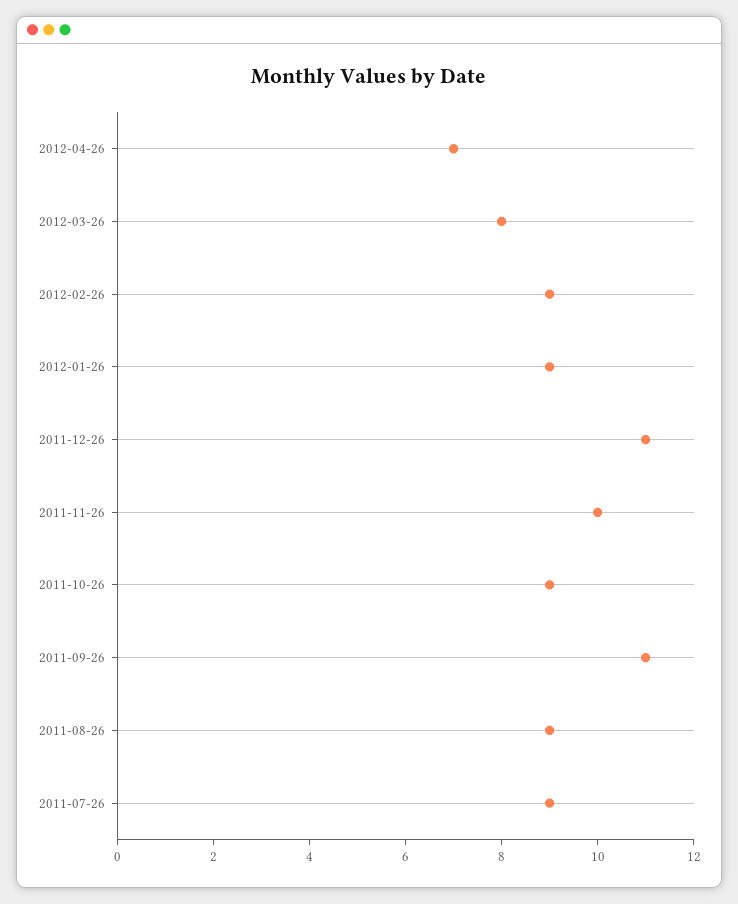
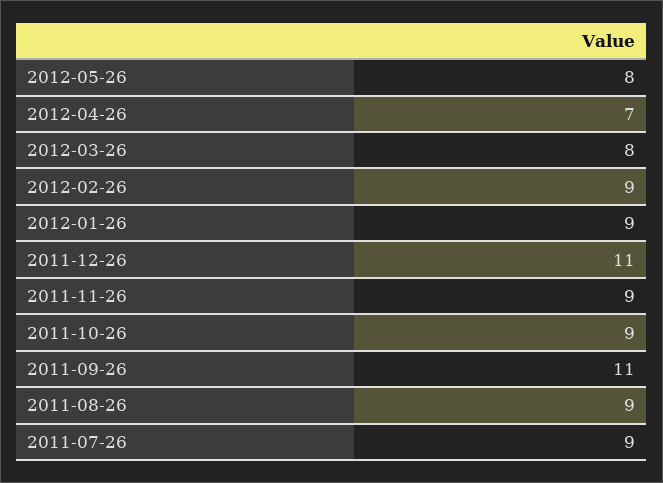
2011-11-26: 10 -> 9
2012-05-26: none -> 8

